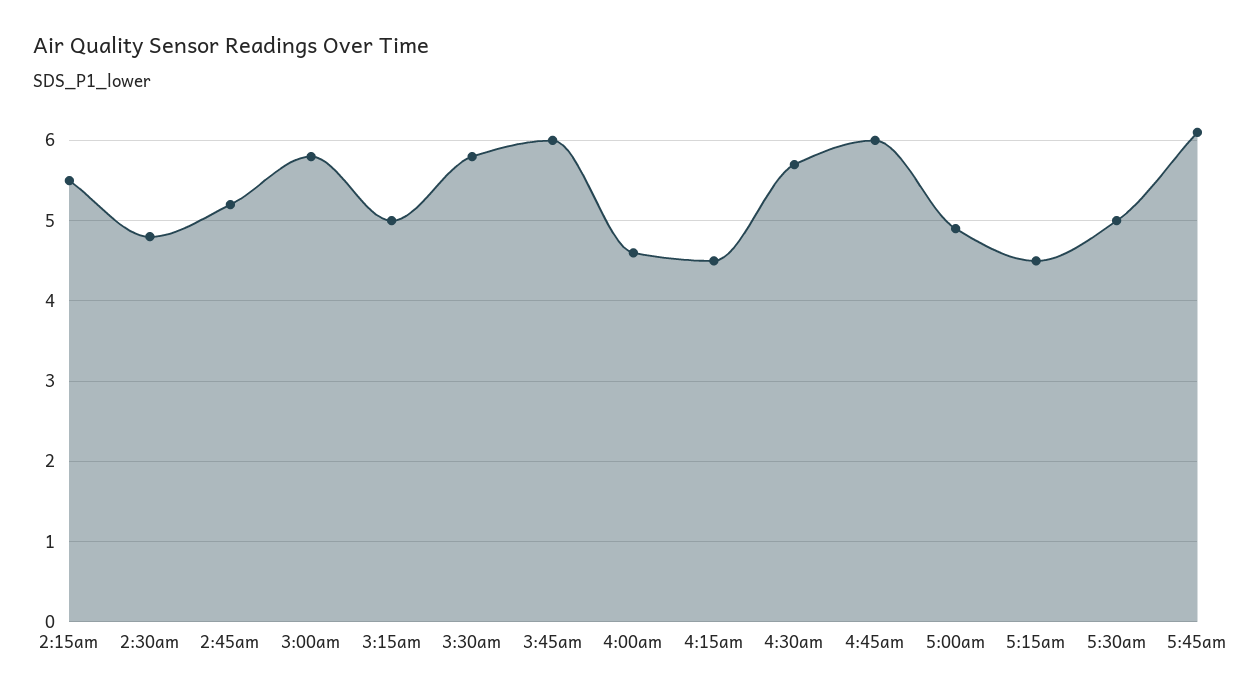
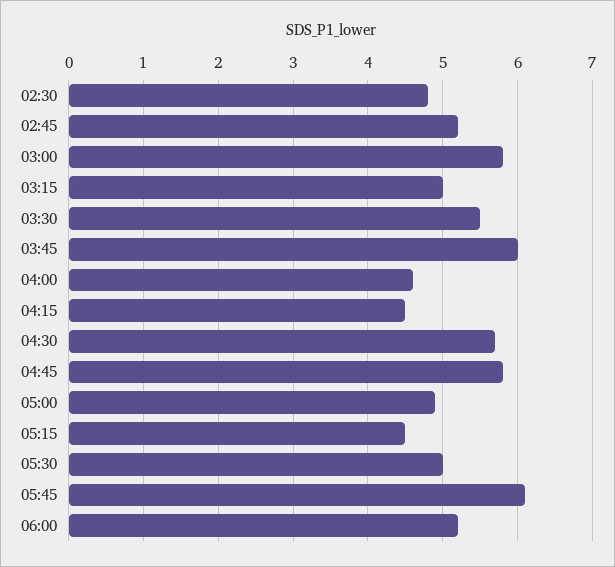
2:15am: 5.5 -> none
3:30am: 5.8 -> 5.5
4:45am: 6 -> 5.8
06:00: none -> 5.2

